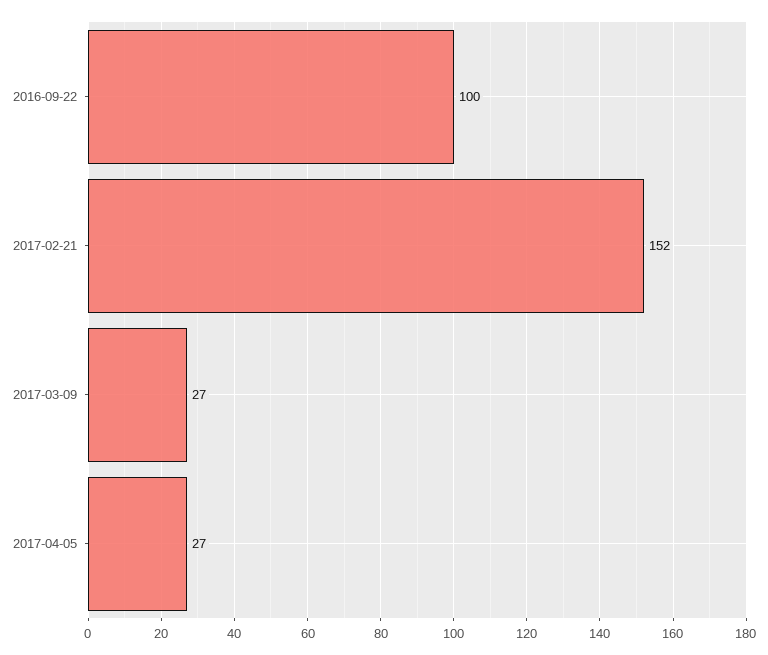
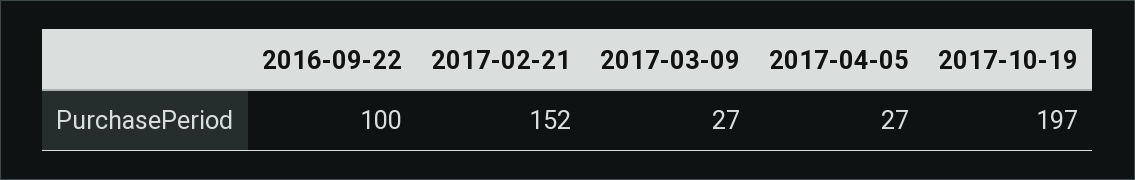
2017-10-19: none -> 197

